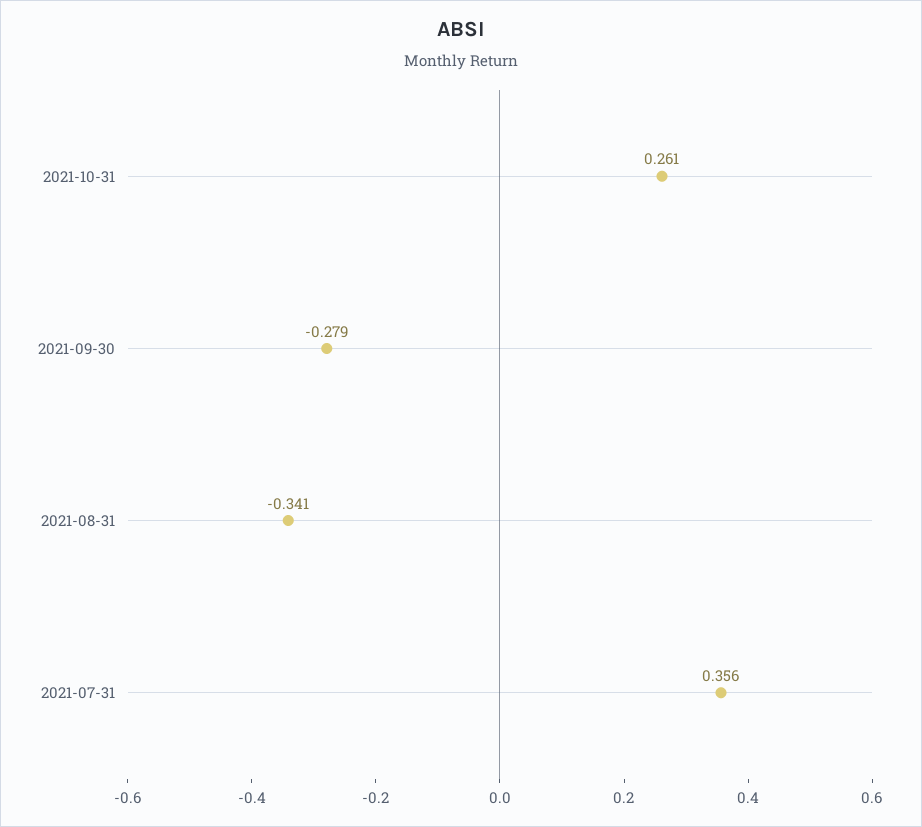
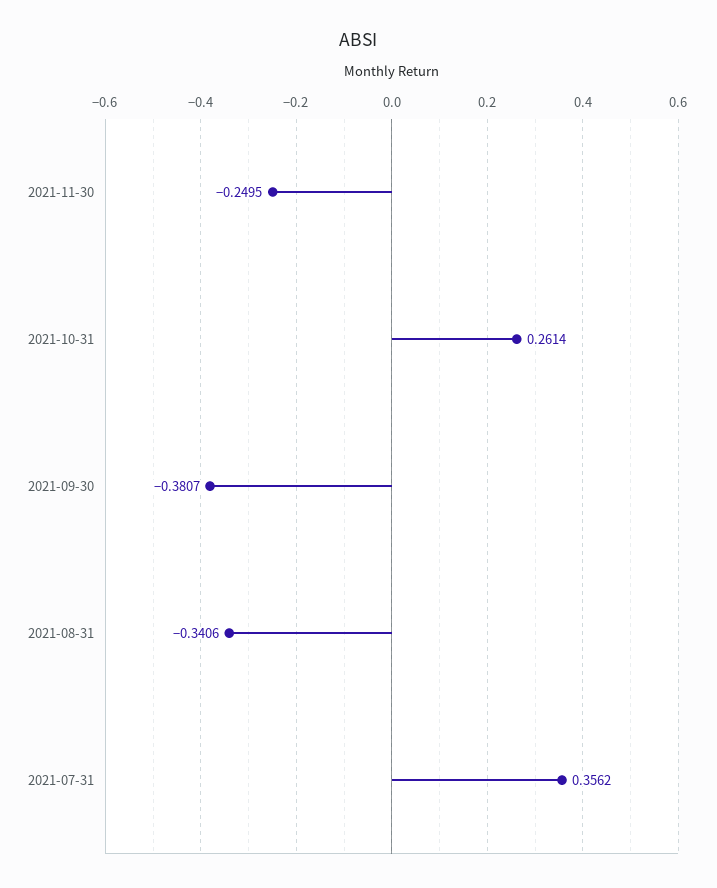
2021-09-30: -0.279 -> -0.3807
2021-11-30: none -> -0.2495

